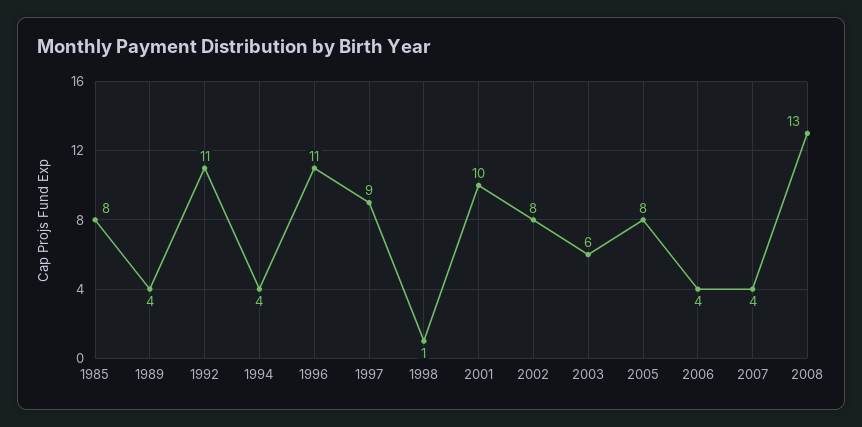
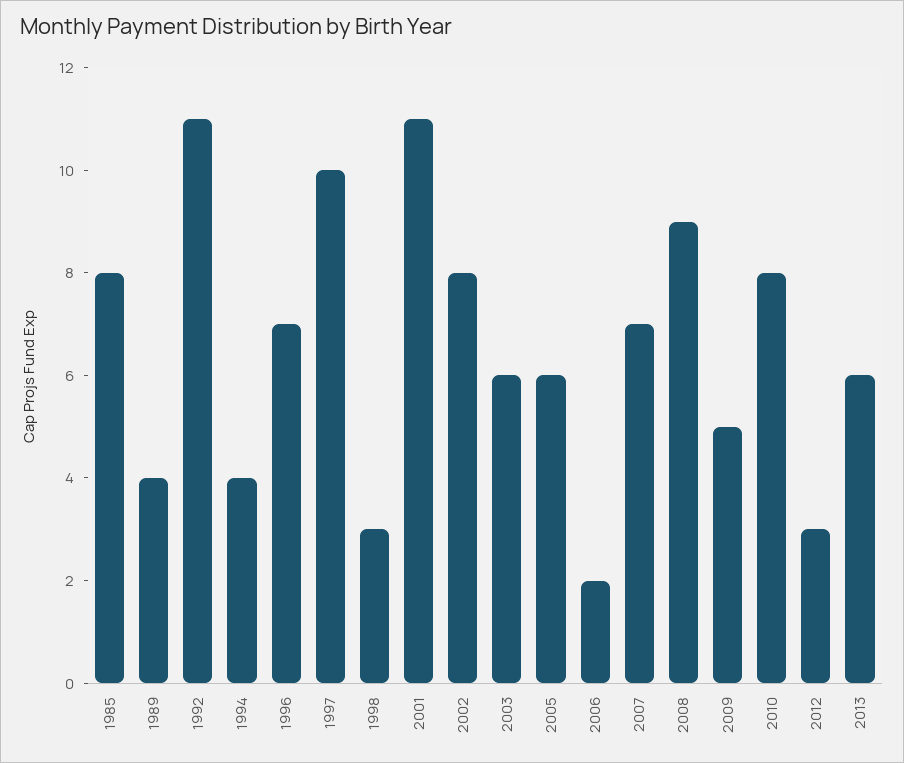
1996: 11 -> 7
1997: 9 -> 10
1998: 1 -> 3
2001: 10 -> 11
2005: 8 -> 6
2006: 4 -> 2
2007: 4 -> 7
2008: 13 -> 9
2009: none -> 5
2010: none -> 8
2012: none -> 3
2013: none -> 6

